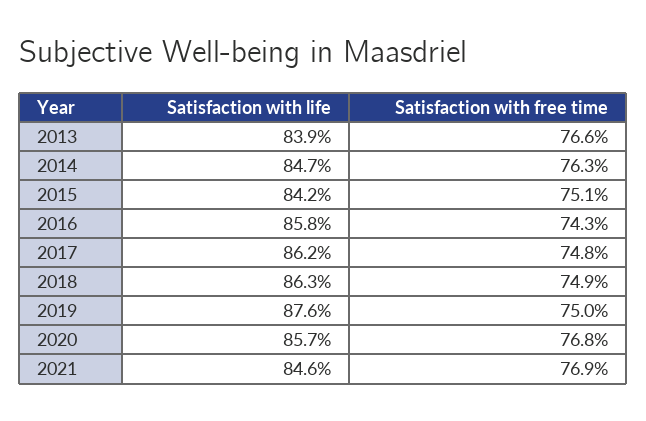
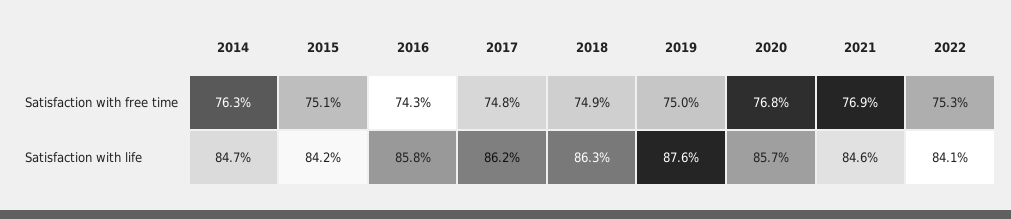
Satisfaction with life, 2013: 83.9 -> none
Satisfaction with free time, 2013: 76.6 -> none
Satisfaction with free time, 2022: none -> 75.3
Satisfaction with life, 2022: none -> 84.1

